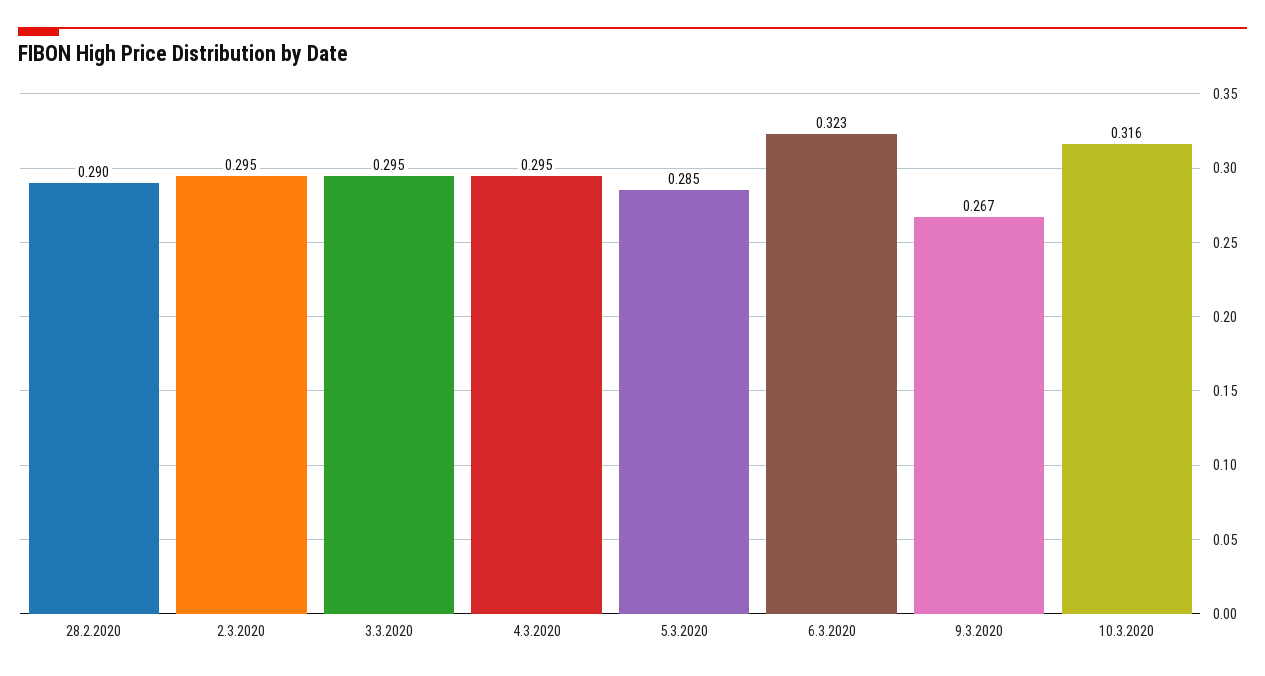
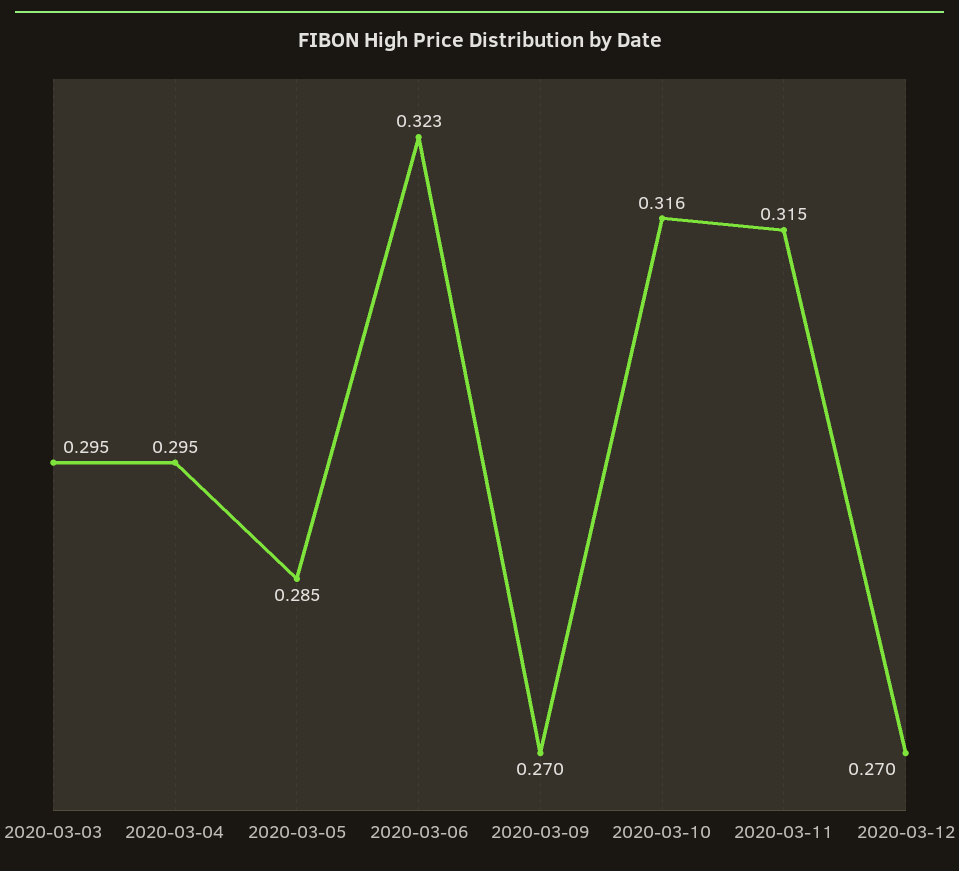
28.2.2020: 0.29 -> none
2.3.2020: 0.295 -> none
9.3.2020: 0.267 -> 0.27
2020-03-11: none -> 0.315
2020-03-12: none -> 0.27

